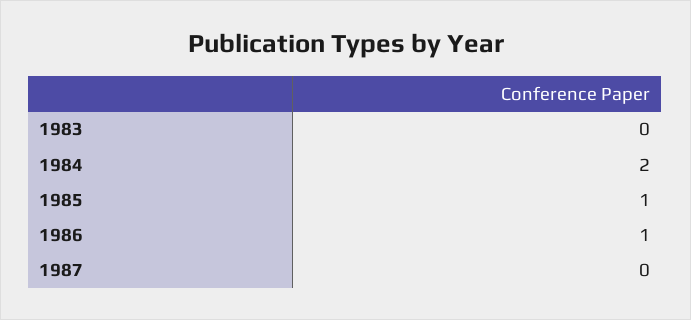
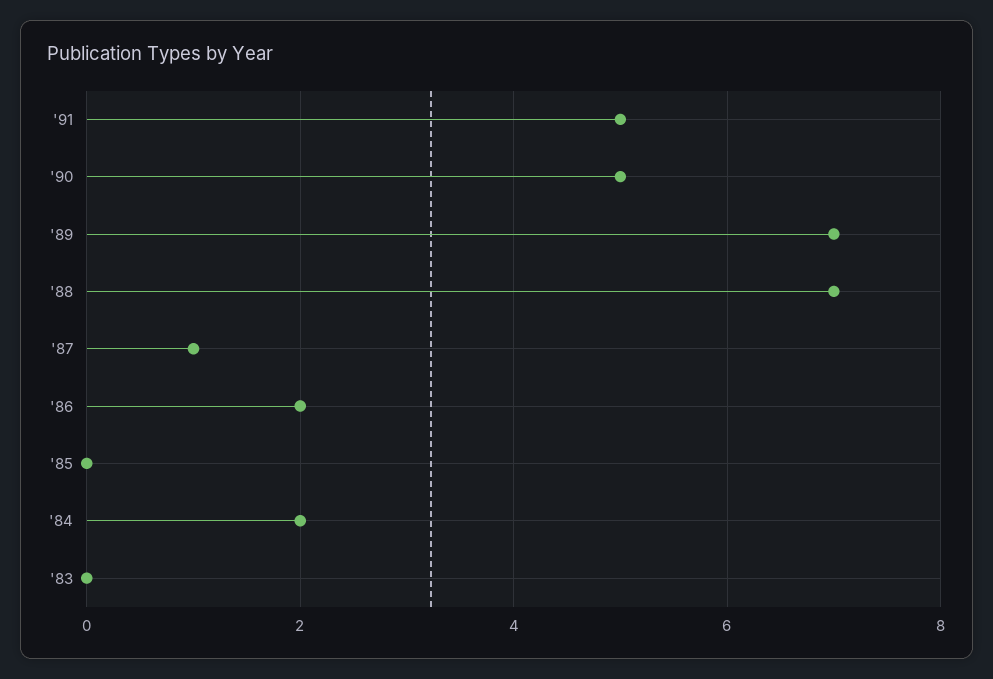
1985: 1 -> 0
1986: 1 -> 2
1987: 0 -> 1
'91: none -> 5
'90: none -> 5
'89: none -> 7
'88: none -> 7

